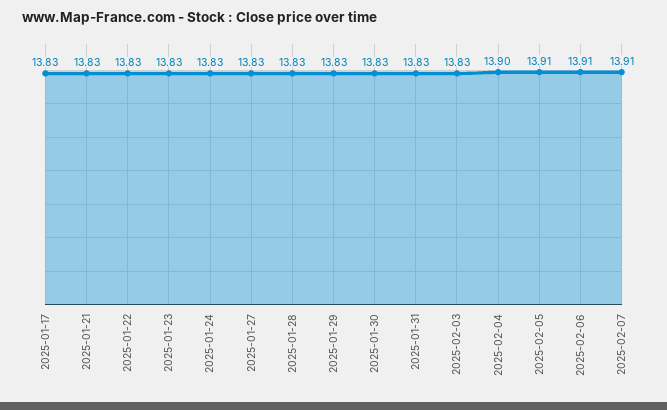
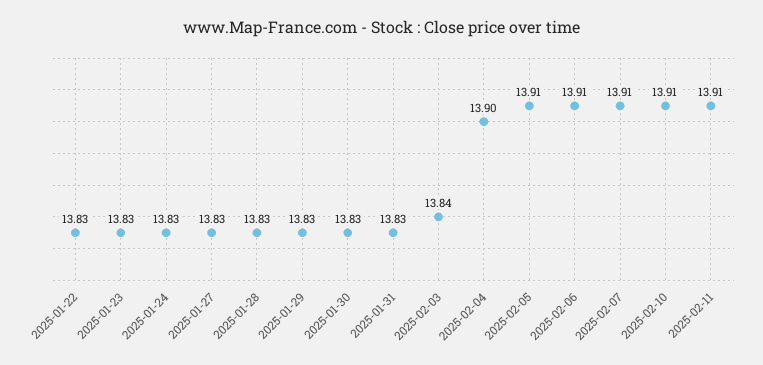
2025-01-17: 13.83 -> none
2025-01-21: 13.83 -> none
2025-02-03: 13.83 -> 13.84
2025-02-10: none -> 13.91
2025-02-11: none -> 13.91

